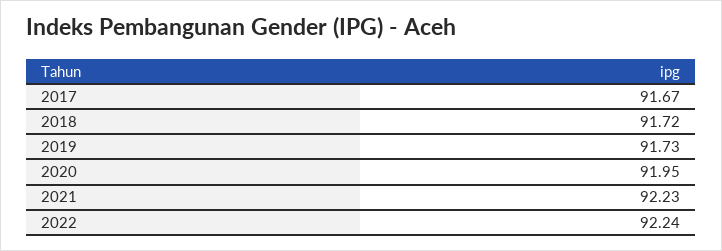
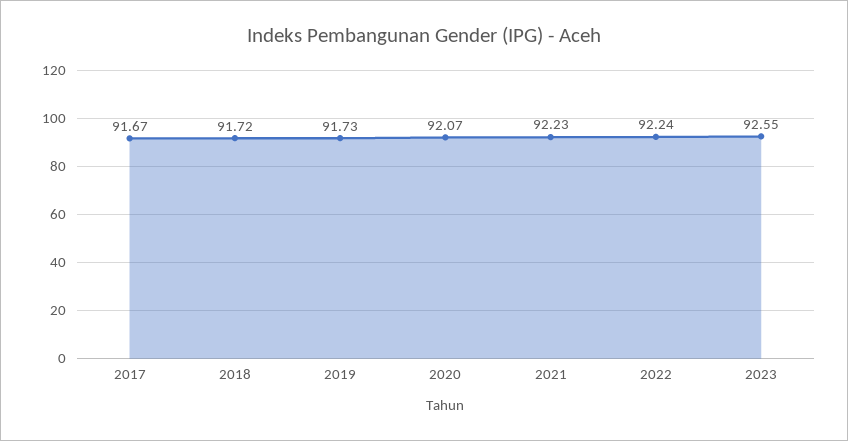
2020: 91.95 -> 92.07
2023: none -> 92.55

